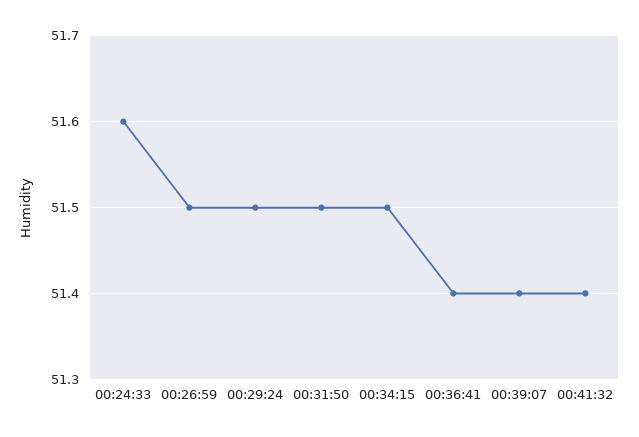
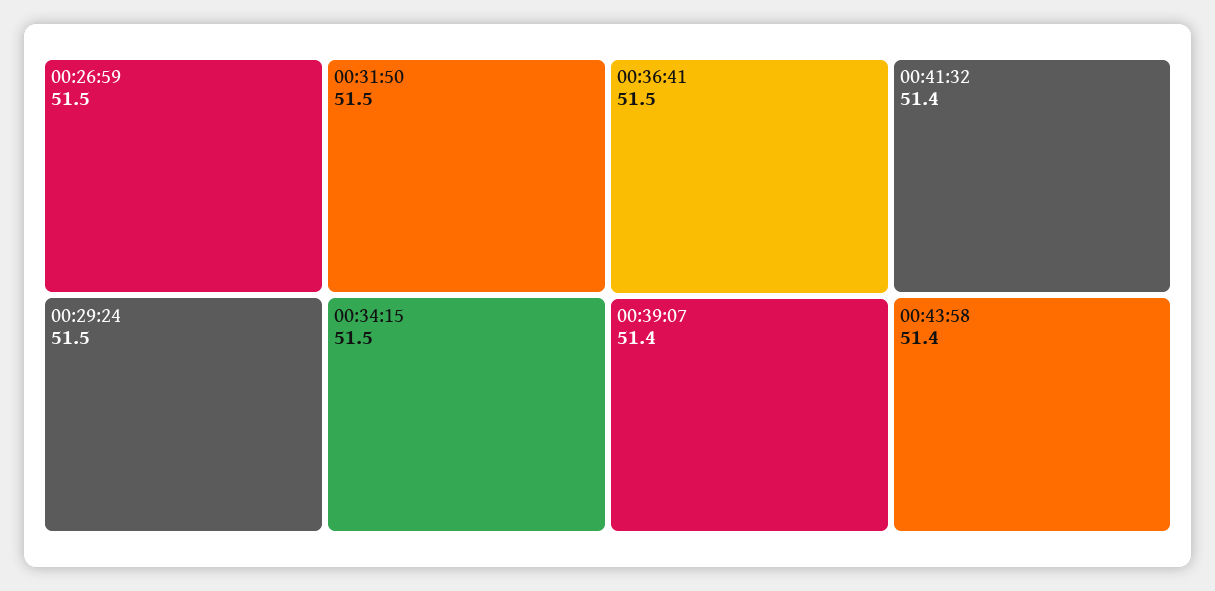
00:24:33: 51.6 -> none
00:36:41: 51.4 -> 51.5
00:43:58: none -> 51.4

